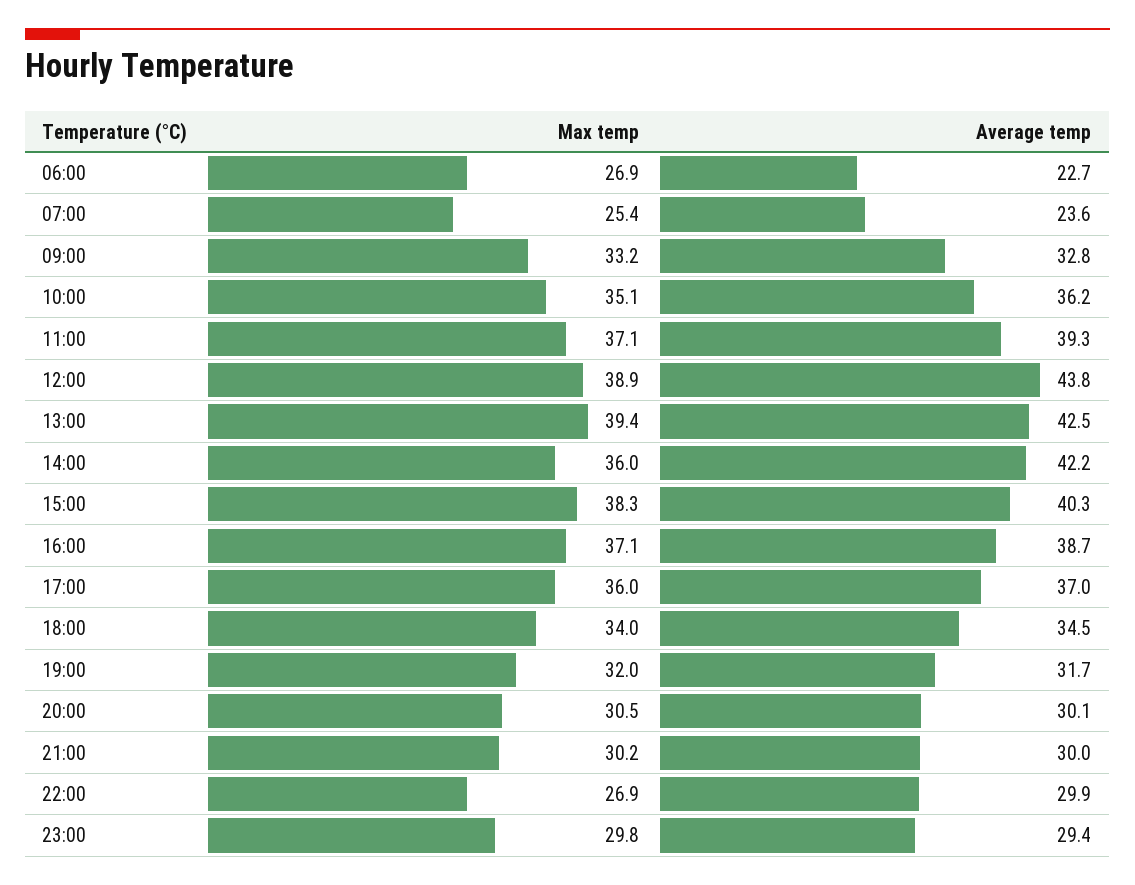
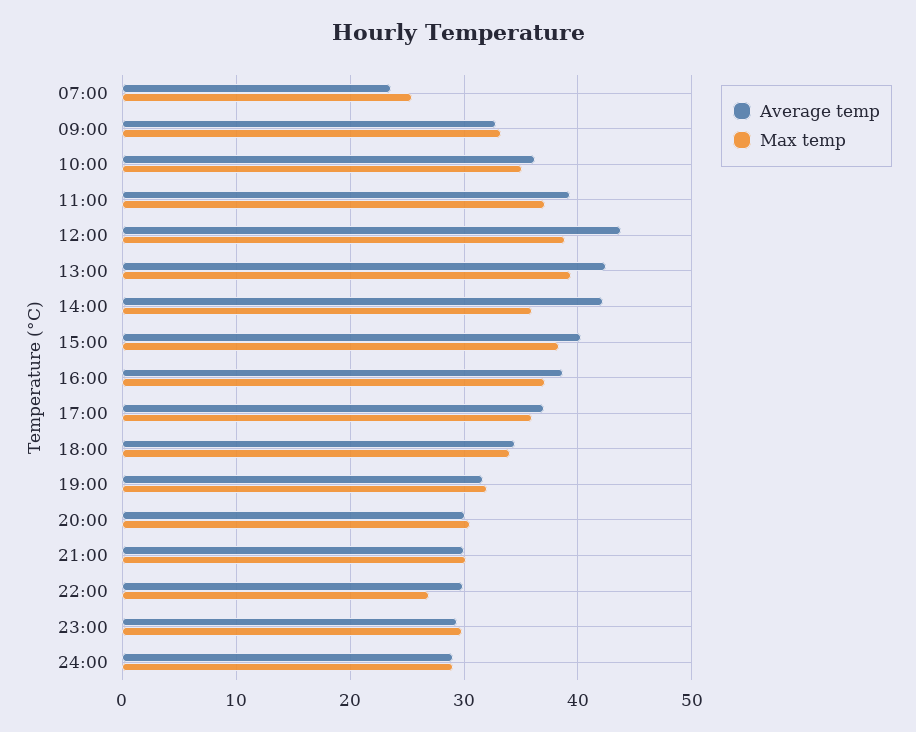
Max temp, 06:00: 26.9 -> none
Average temp, 06:00: 22.7 -> none
Average temp, 24:00: none -> 29
Max temp, 24:00: none -> 29

